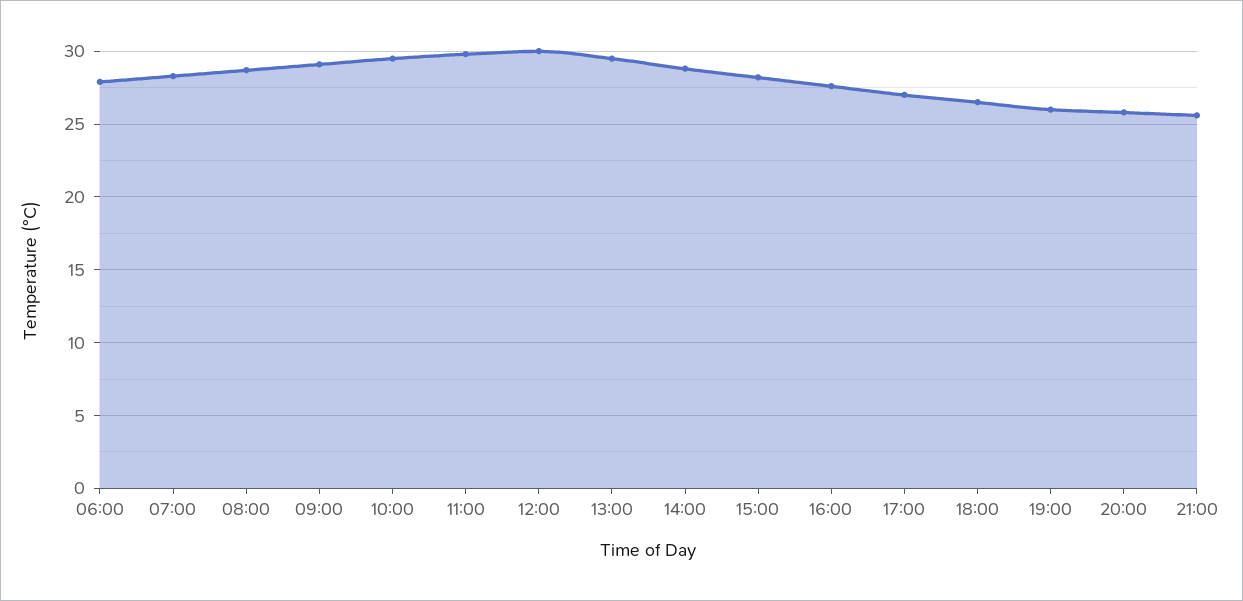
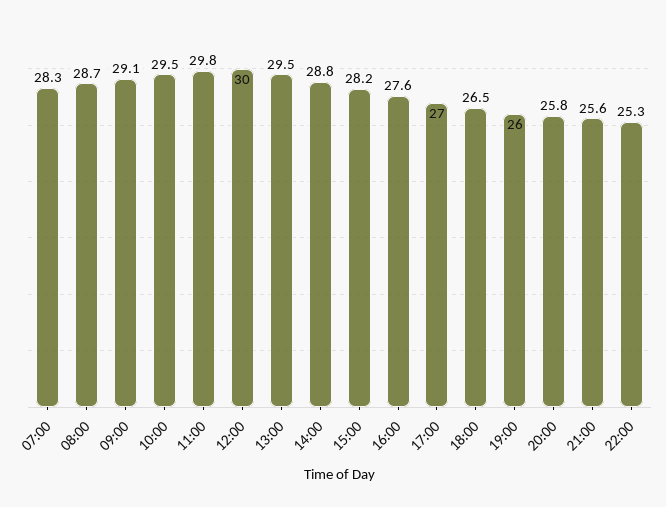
06:00: 28 -> none
22:00: none -> 25.3

